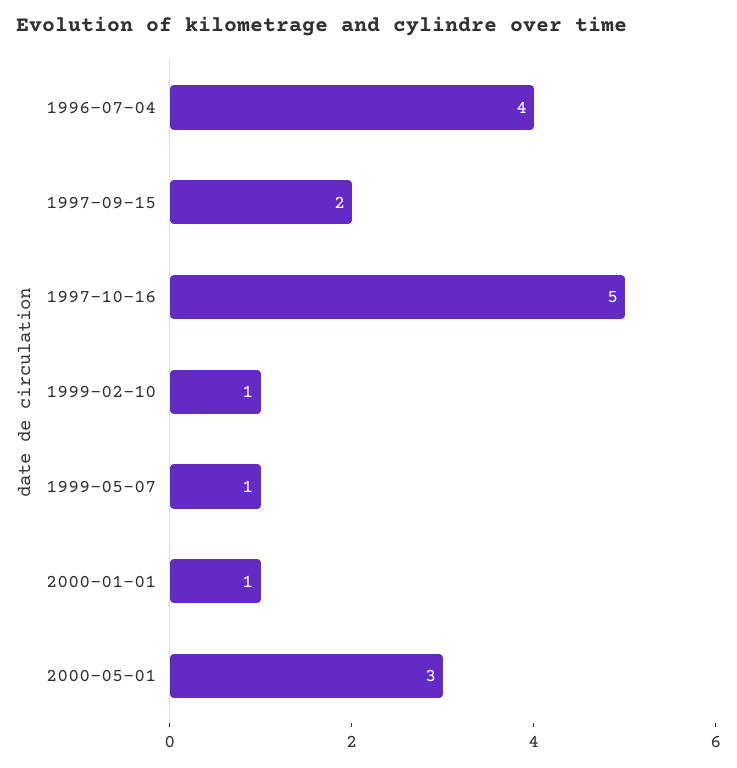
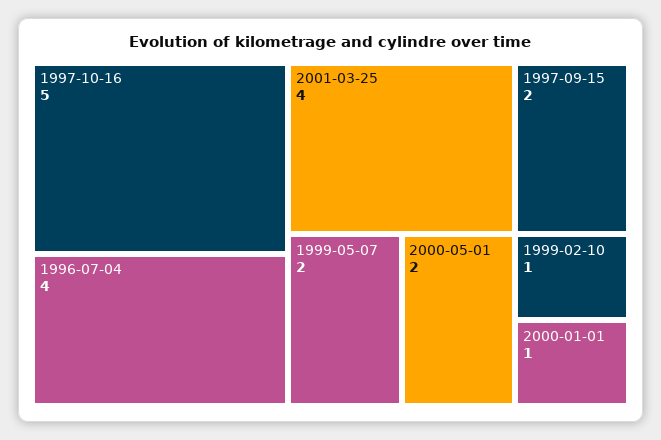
1999-05-07: 1 -> 2
2000-05-01: 3 -> 2
2001-03-25: none -> 4

